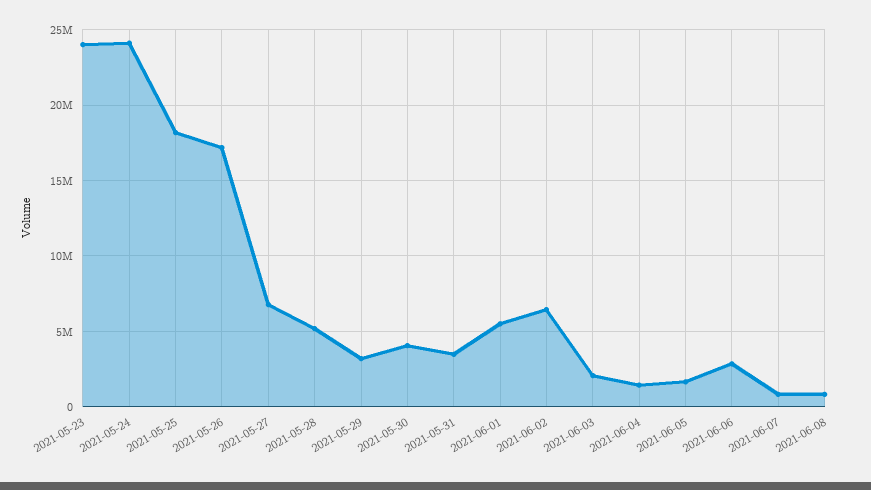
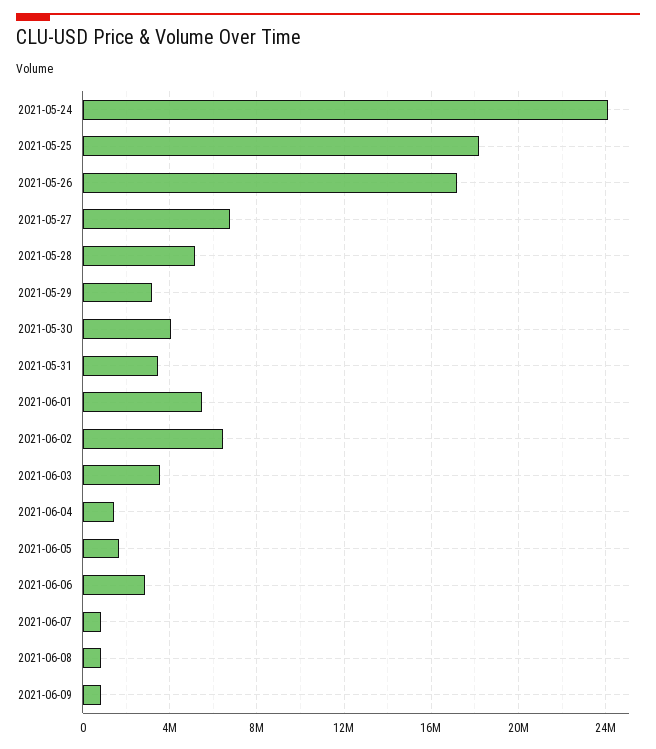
2021-05-23: 24000000 -> none
2021-06-03: 2000000 -> 3500000
2021-06-09: none -> 1000000

